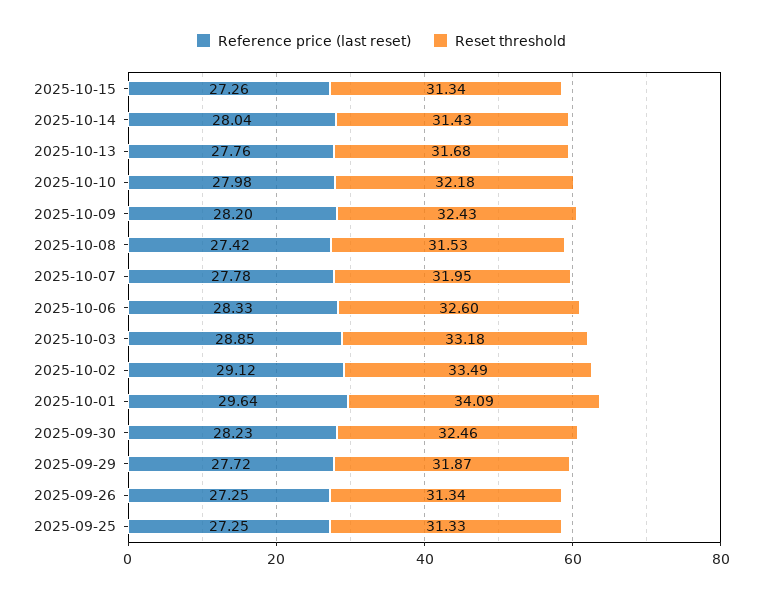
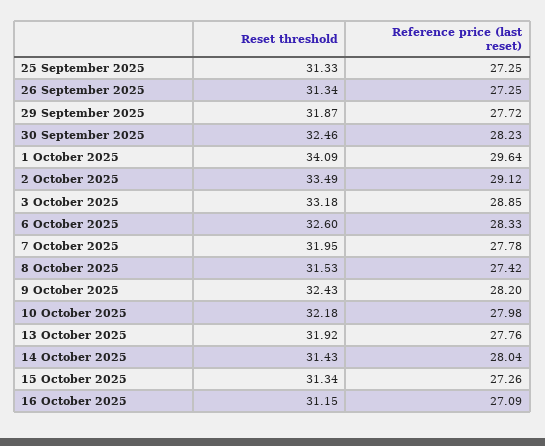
Reset threshold, 2025-10-13: 31.68 -> 31.92
Reset threshold, 16 October 2025: none -> 31.15
Reference price (last reset), 16 October 2025: none -> 27.09

